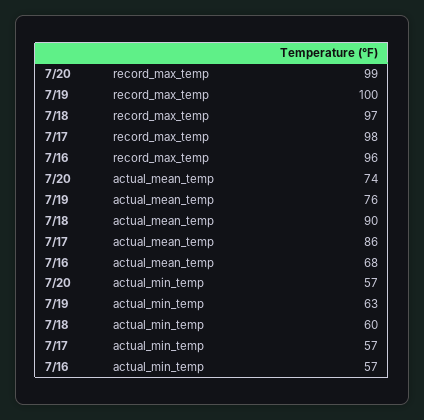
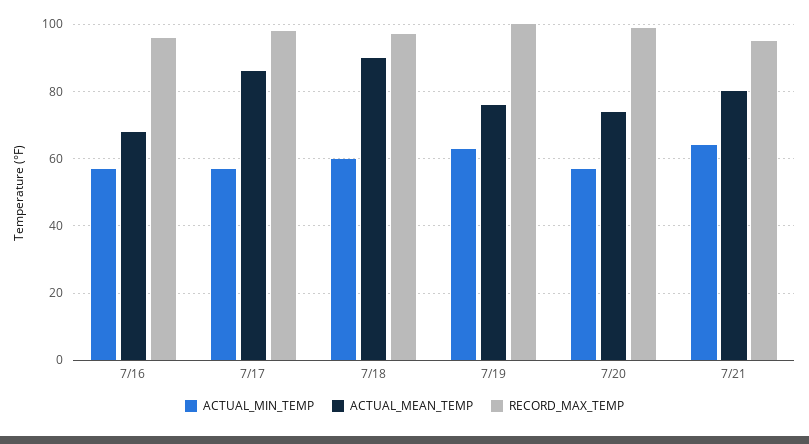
actual_min_temp, 7/21: none -> 65
actual_mean_temp, 7/21: none -> 80
record_max_temp, 7/21: none -> 95

